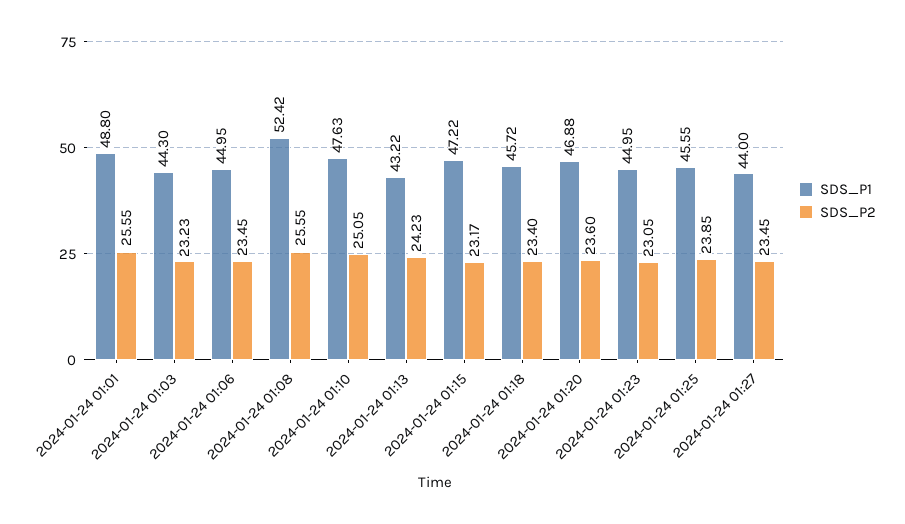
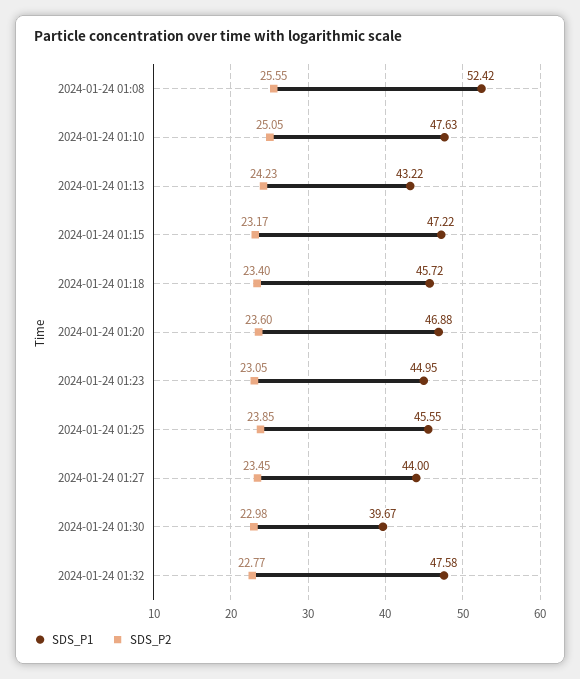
SDS_P1, 2024-01-24 01:01: 48.8 -> none
SDS_P2, 2024-01-24 01:01: 25.55 -> none
SDS_P1, 2024-01-24 01:03: 44.3 -> none
SDS_P2, 2024-01-24 01:03: 23.23 -> none
SDS_P1, 2024-01-24 01:06: 44.95 -> none
SDS_P2, 2024-01-24 01:06: 23.45 -> none
SDS_P1, 2024-01-24 01:30: none -> 39.67
SDS_P2, 2024-01-24 01:30: none -> 22.98
SDS_P1, 2024-01-24 01:32: none -> 47.58
SDS_P2, 2024-01-24 01:32: none -> 22.77

